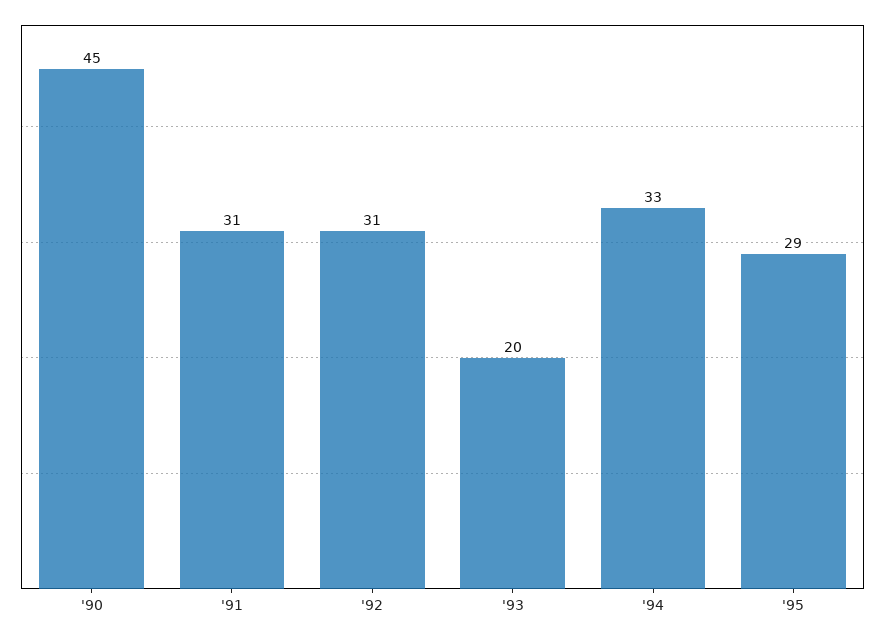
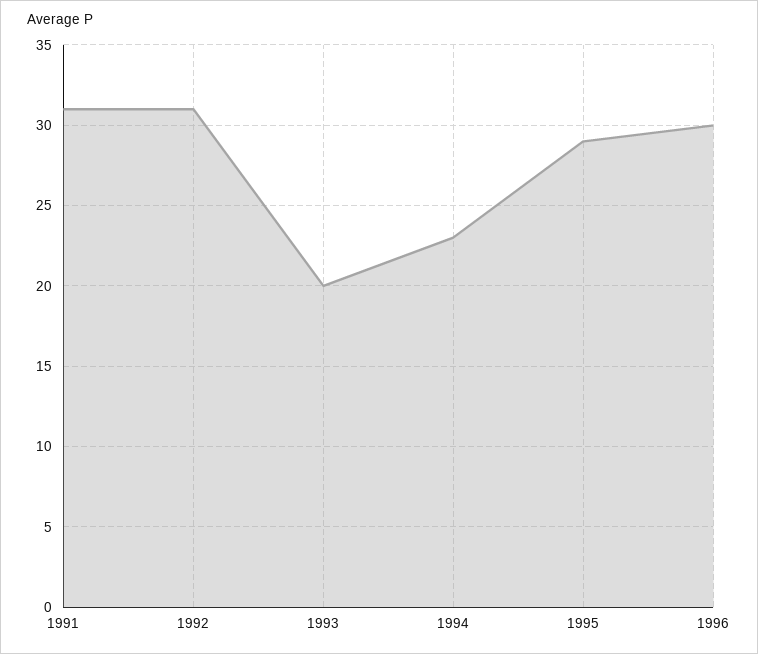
'90: 45 -> none
'94: 33 -> 23
1996: none -> 30

